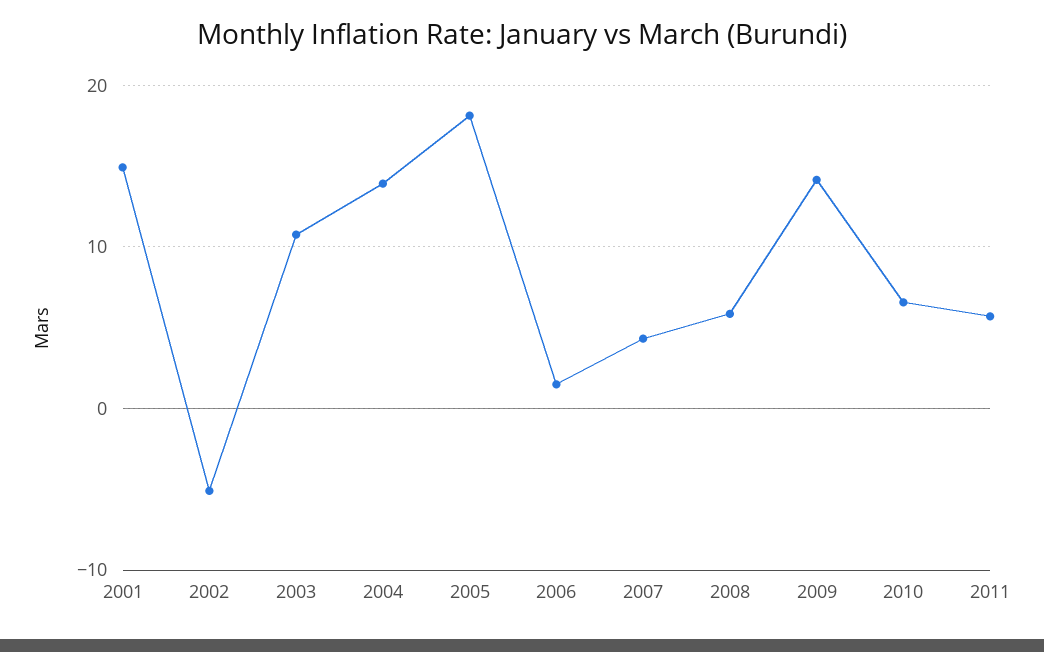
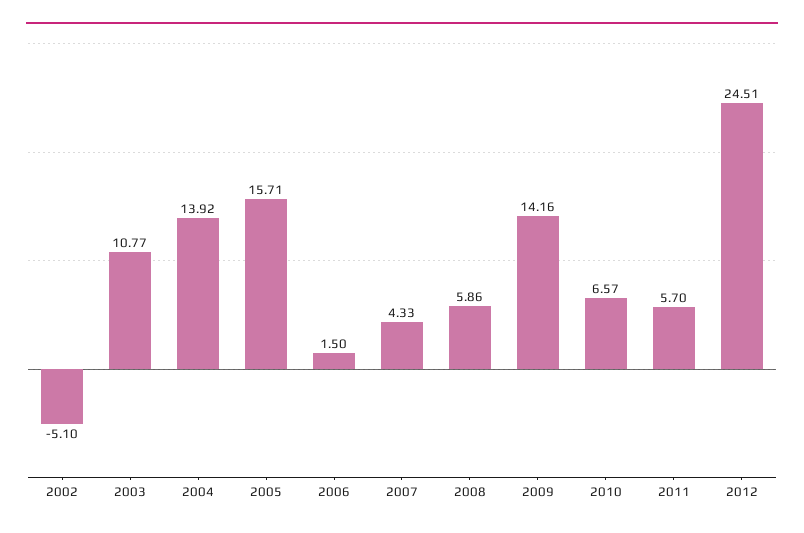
2001: 15 -> none
2005: 18 -> 15.71
2012: none -> 24.51

